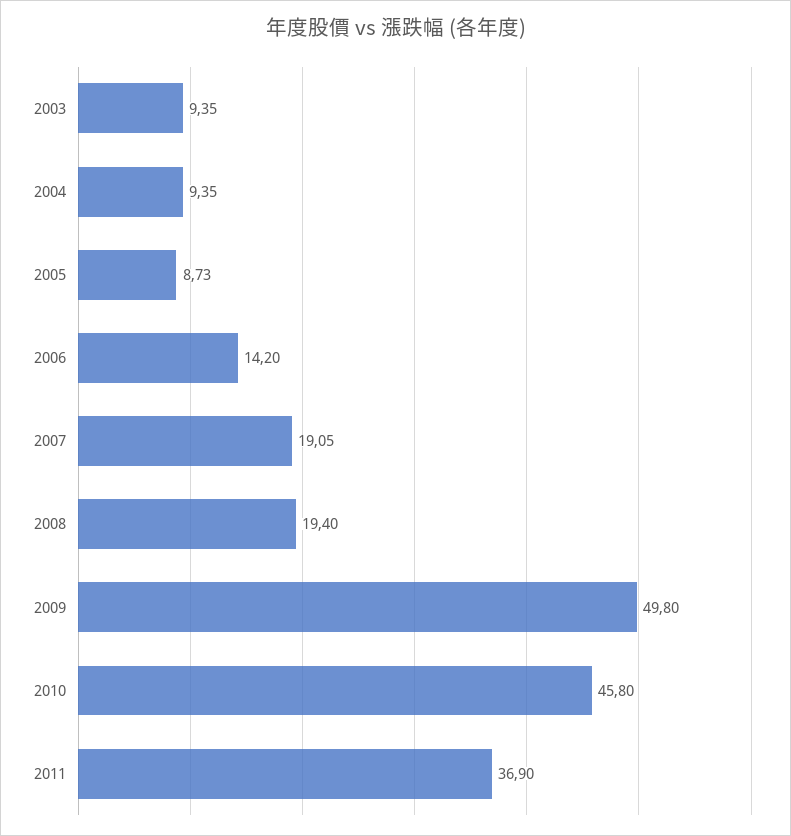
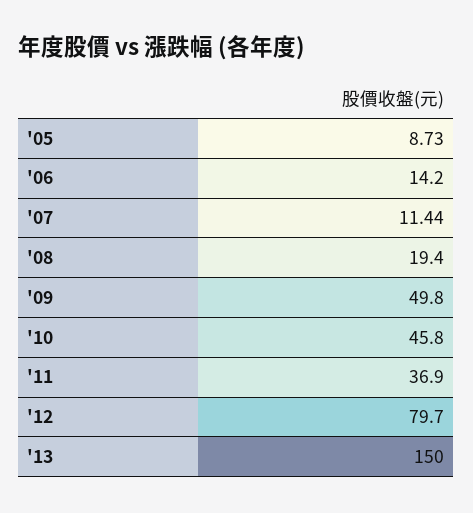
2003: 9.35 -> none
2004: 9.35 -> none
2007: 19.05 -> 11.44
'12: none -> 79.7
'13: none -> 150

